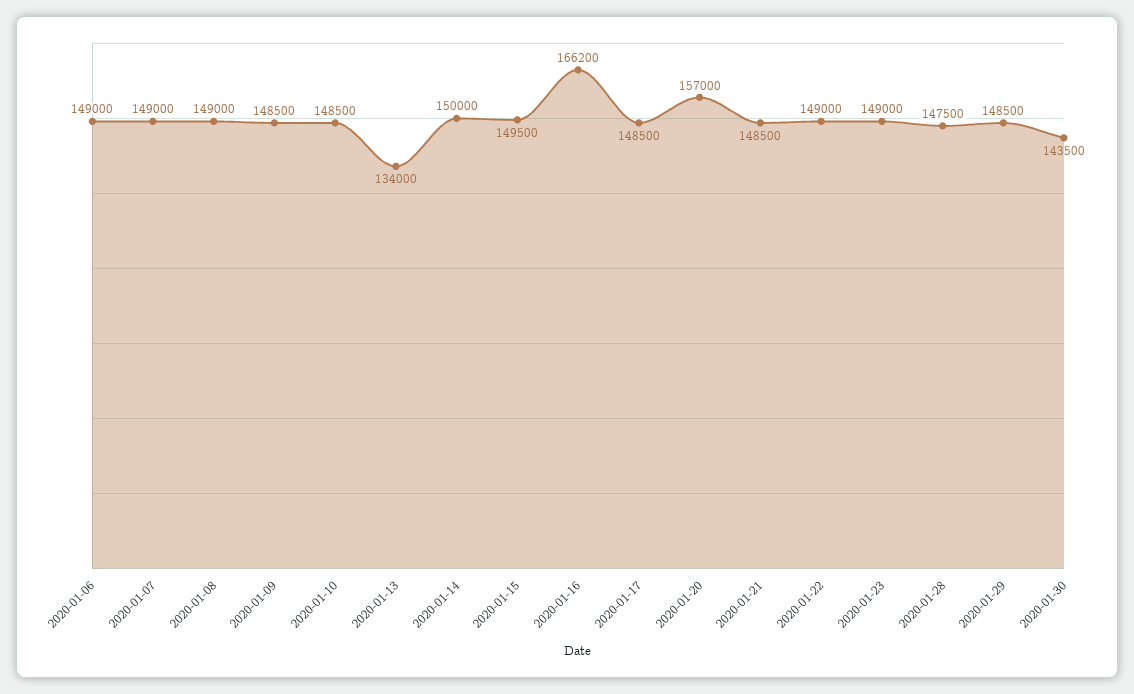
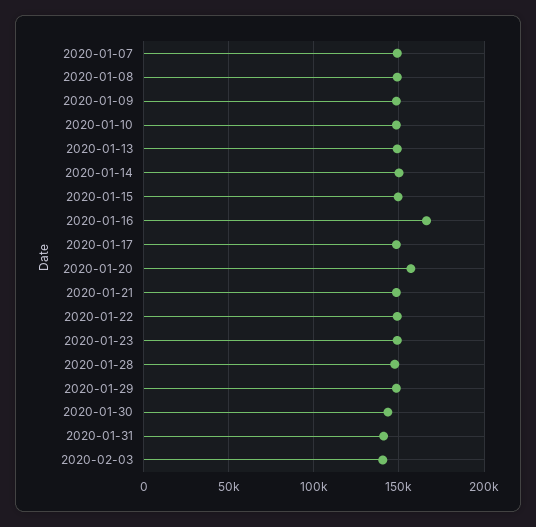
2020-01-06: 149000 -> none
2020-01-13: 134000 -> 150000
2020-01-31: none -> 140000
2020-02-03: none -> 140000

